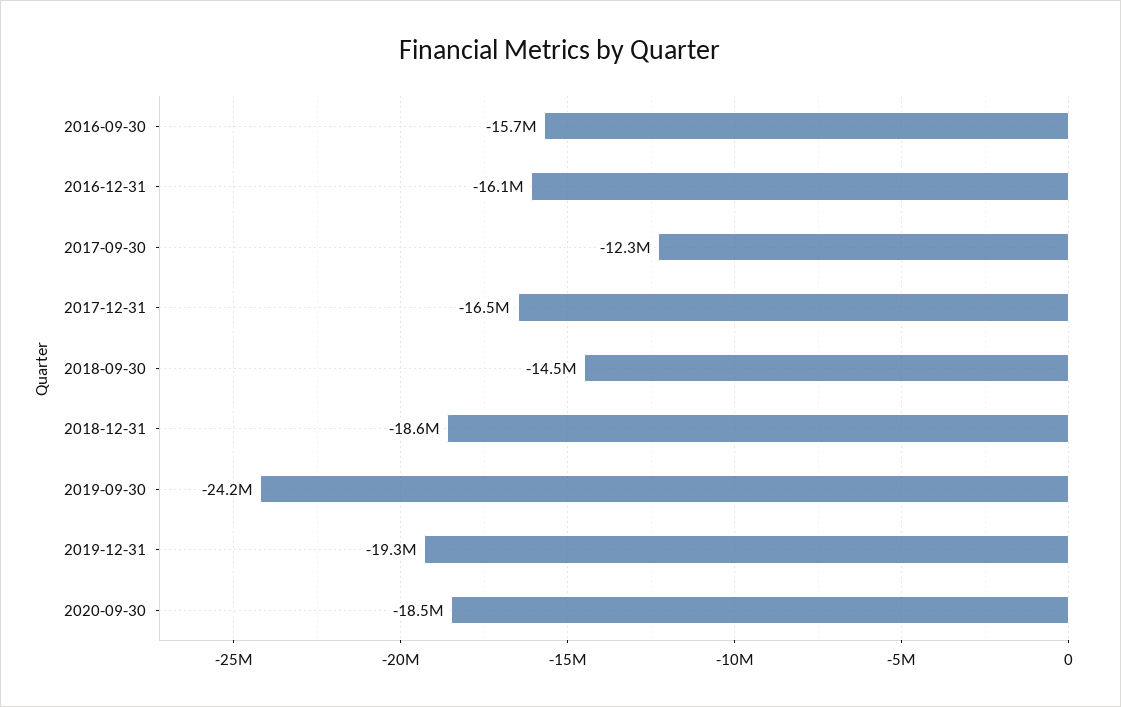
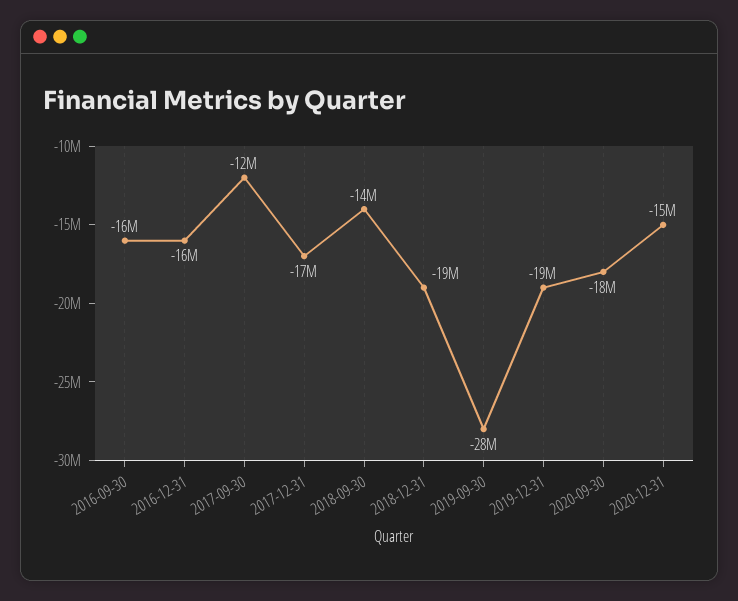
2019-09-30: -24200000 -> -28000000
2020-12-31: none -> -15000000

